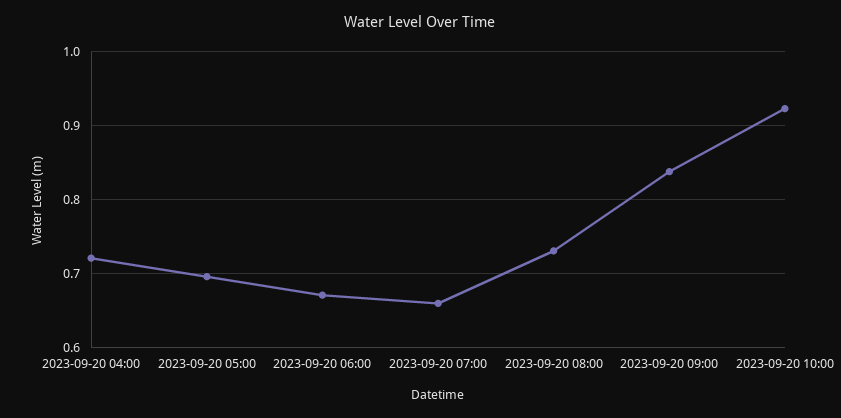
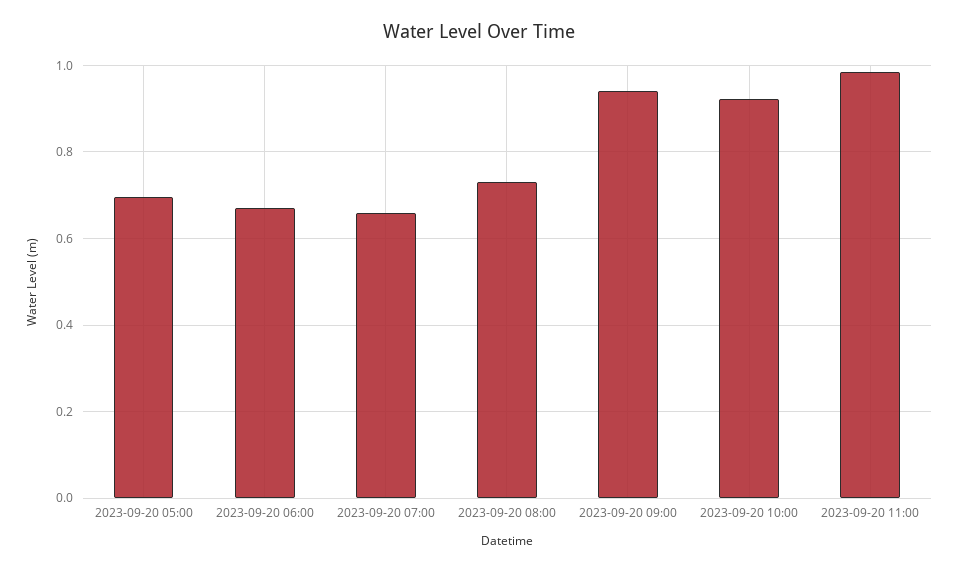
2023-09-20 04:00: 0.72 -> none
2023-09-20 09:00: 0.84 -> 0.94
2023-09-20 11:00: none -> 0.98

